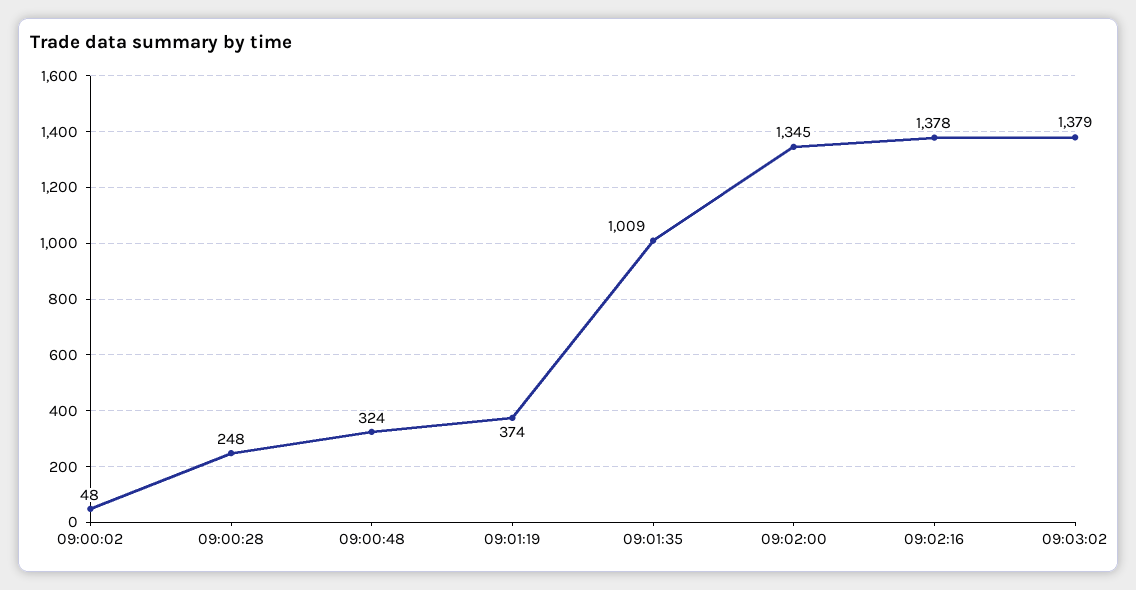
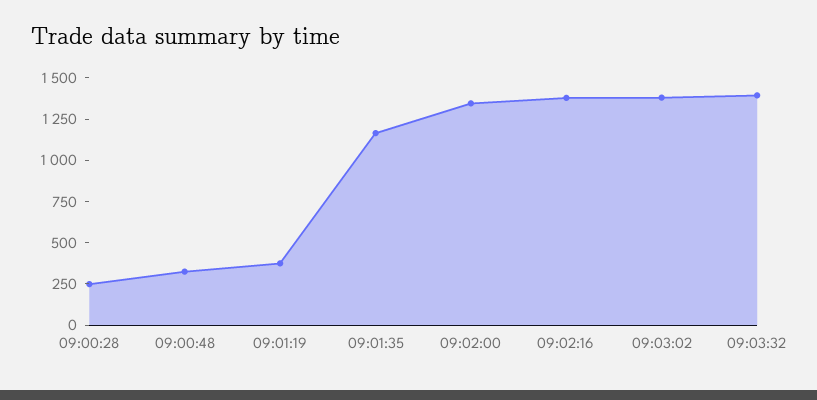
09:00:02: 48 -> none
09:01:35: 1009 -> 1150
09:03:32: none -> 1400

